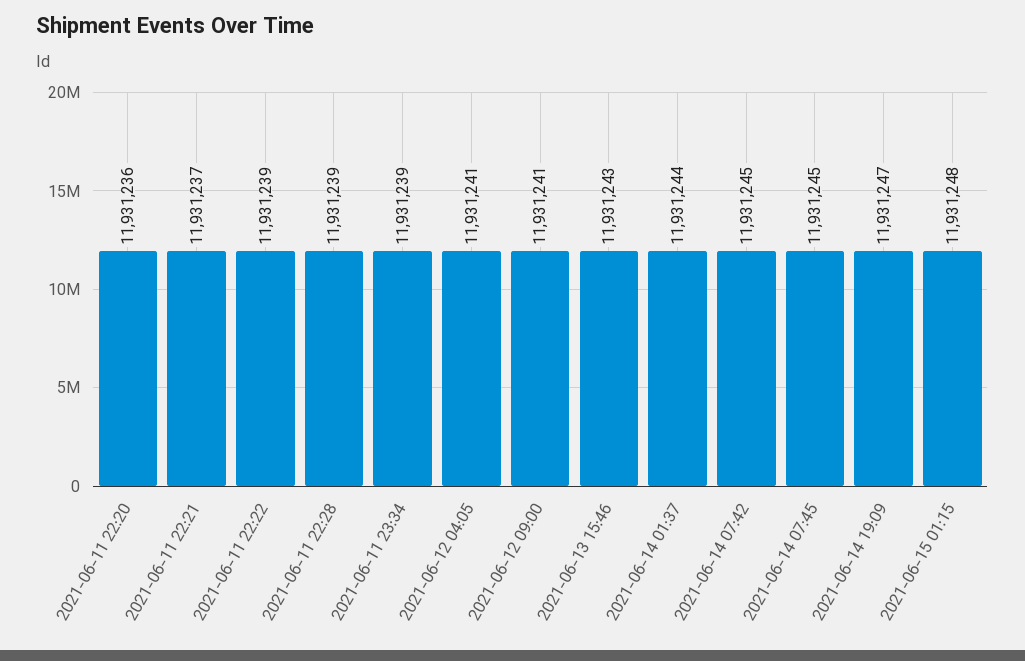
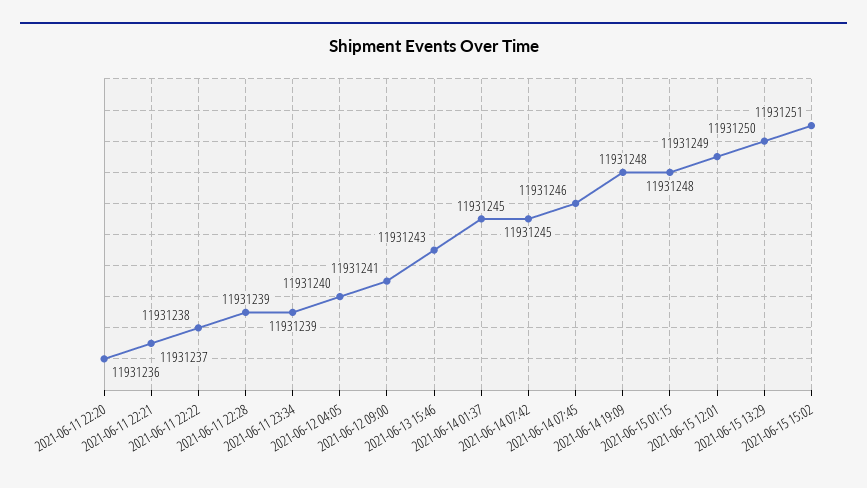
2021-06-11 22:22: 11931239 -> 11931238
2021-06-12 04:05: 11931241 -> 11931240
2021-06-14 01:37: 11931244 -> 11931245
2021-06-14 07:45: 11931245 -> 11931246
2021-06-14 19:09: 11931247 -> 11931248
2021-06-15 12:01: none -> 11931249
2021-06-15 13:29: none -> 11931250
2021-06-15 15:02: none -> 11931251

